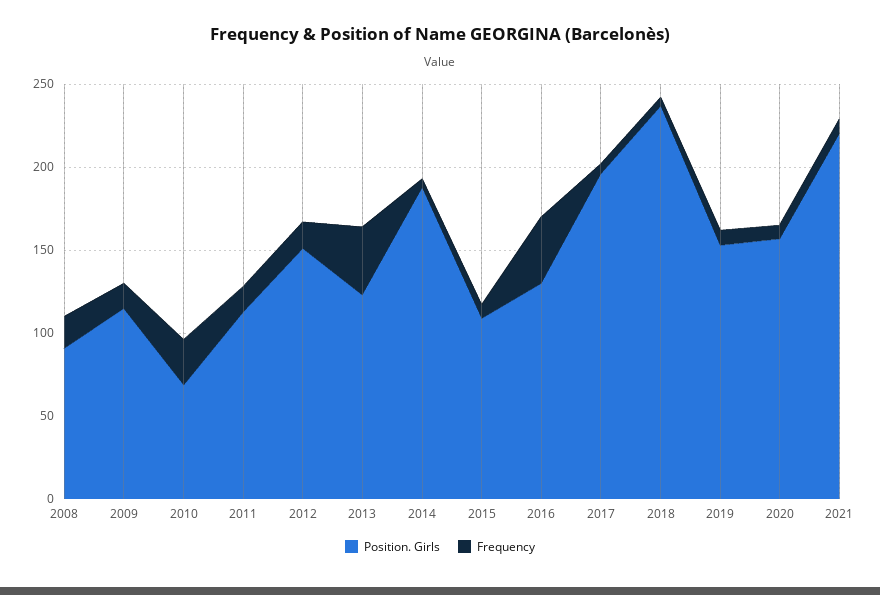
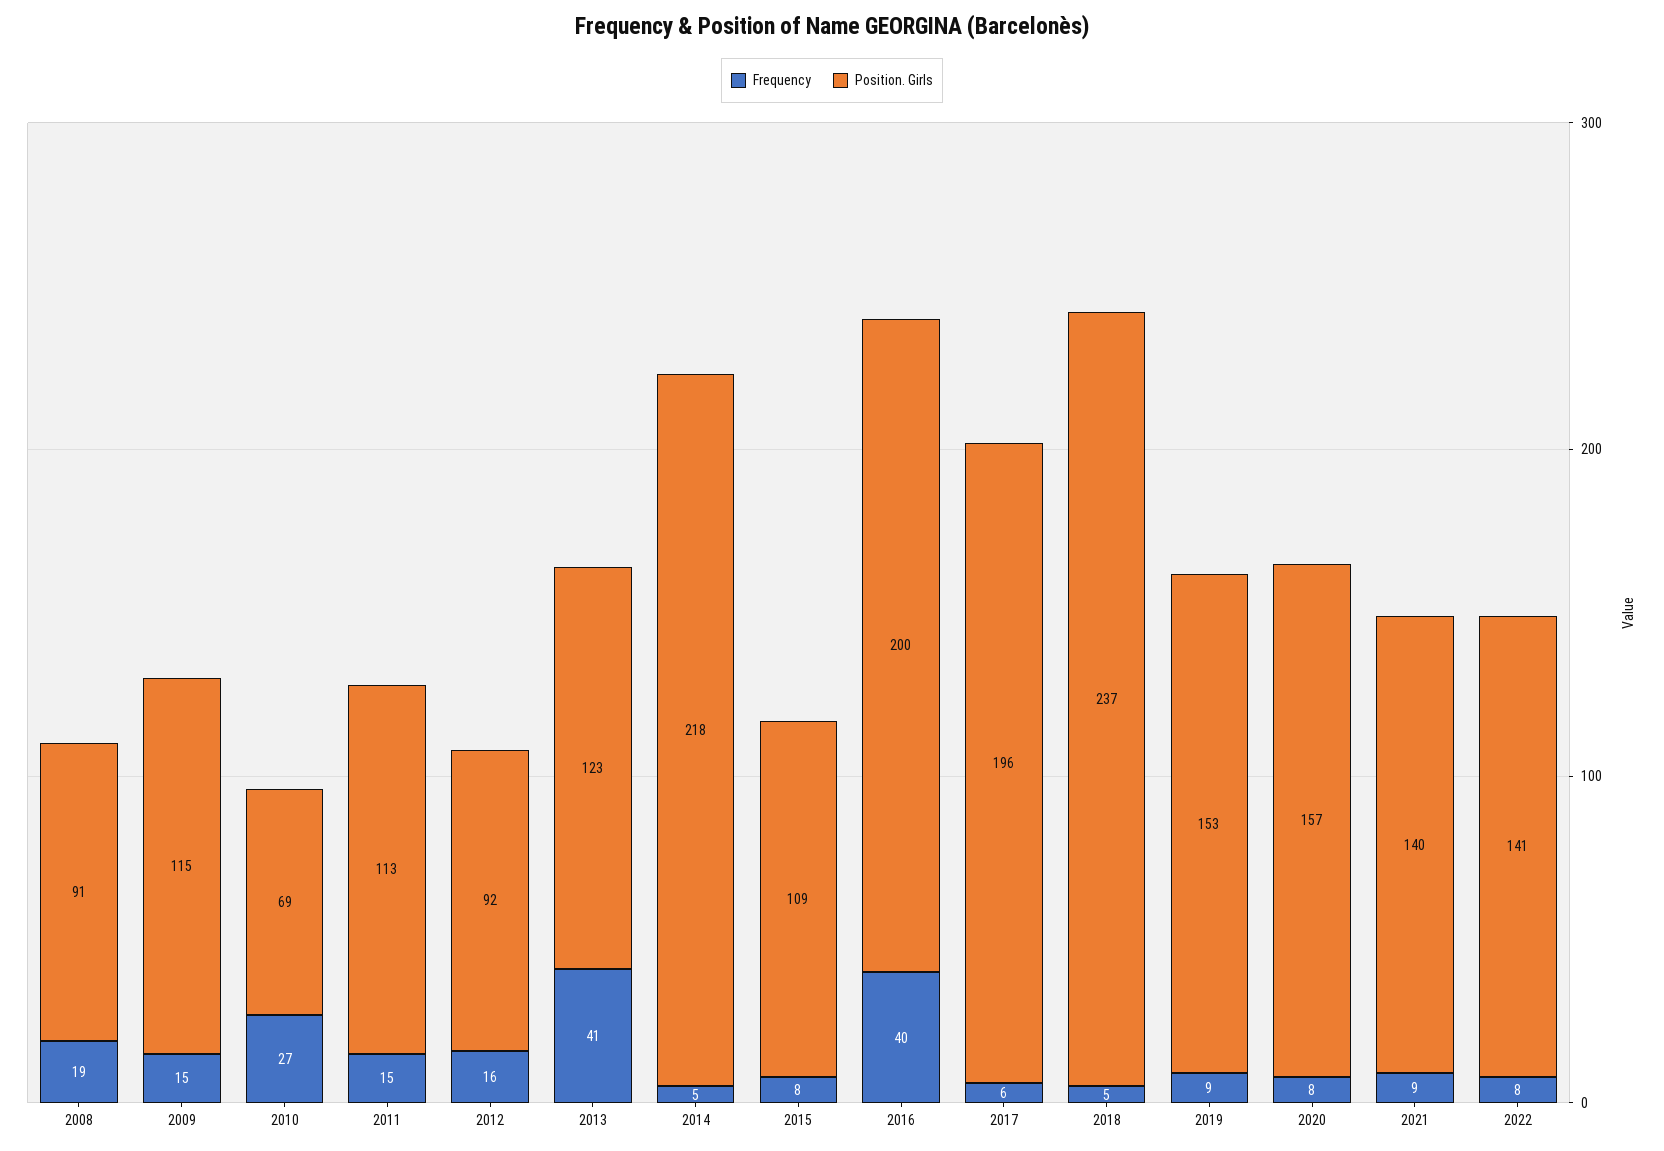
Position. Girls, 2012: 150 -> 92
Position. Girls, 2014: 190 -> 218
Position. Girls, 2016: 130 -> 200
Position. Girls, 2021: 220 -> 140
Frequency, 2022: none -> 8
Position. Girls, 2022: none -> 141

